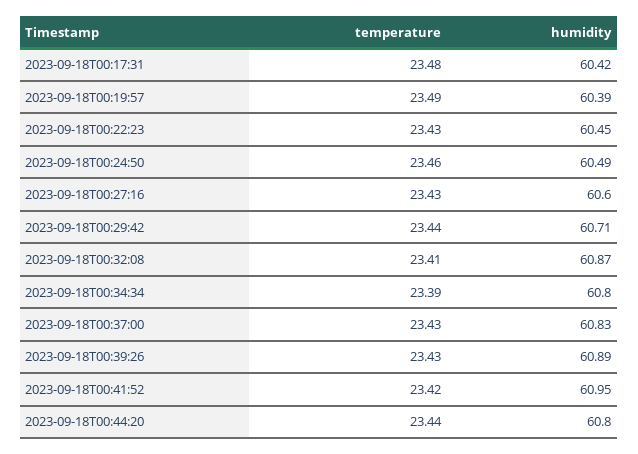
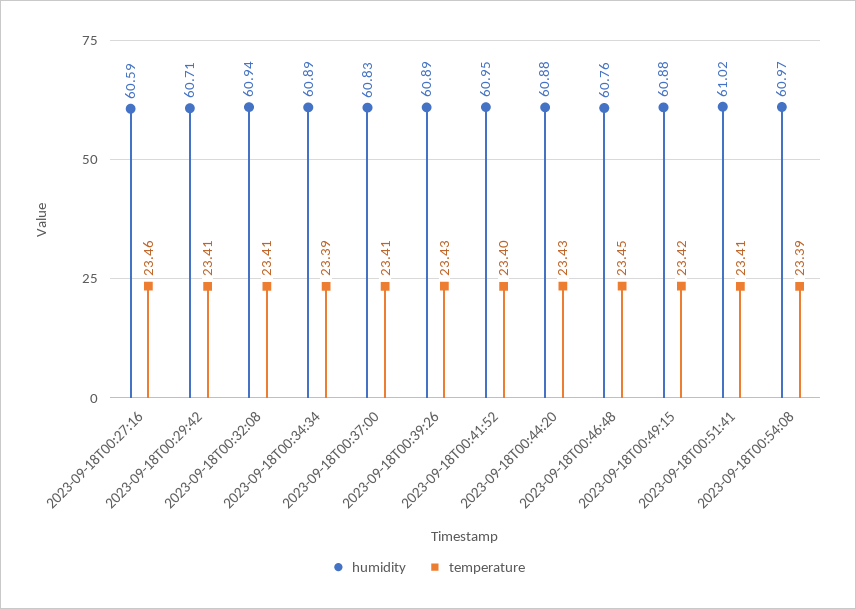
temperature, 2023-09-18T00:17:31: 23.48 -> none
humidity, 2023-09-18T00:17:31: 60.42 -> none
temperature, 2023-09-18T00:19:57: 23.49 -> none
humidity, 2023-09-18T00:19:57: 60.39 -> none
temperature, 2023-09-18T00:22:23: 23.43 -> none
humidity, 2023-09-18T00:22:23: 60.45 -> none
temperature, 2023-09-18T00:24:50: 23.46 -> none
humidity, 2023-09-18T00:24:50: 60.49 -> none
temperature, 2023-09-18T00:27:16: 23.43 -> 23.46
humidity, 2023-09-18T00:27:16: 60.6 -> 60.59
temperature, 2023-09-18T00:29:42: 23.44 -> 23.41
humidity, 2023-09-18T00:32:08: 60.87 -> 60.94
humidity, 2023-09-18T00:34:34: 60.8 -> 60.89
temperature, 2023-09-18T00:37:00: 23.43 -> 23.41
temperature, 2023-09-18T00:41:52: 23.42 -> 23.4
temperature, 2023-09-18T00:44:20: 23.44 -> 23.43
humidity, 2023-09-18T00:44:20: 60.8 -> 60.88
humidity, 2023-09-18T00:46:48: none -> 60.76
temperature, 2023-09-18T00:46:48: none -> 23.45
humidity, 2023-09-18T00:49:15: none -> 60.88
temperature, 2023-09-18T00:49:15: none -> 23.42
humidity, 2023-09-18T00:51:41: none -> 61.02
temperature, 2023-09-18T00:51:41: none -> 23.41
humidity, 2023-09-18T00:54:08: none -> 60.97
temperature, 2023-09-18T00:54:08: none -> 23.39

